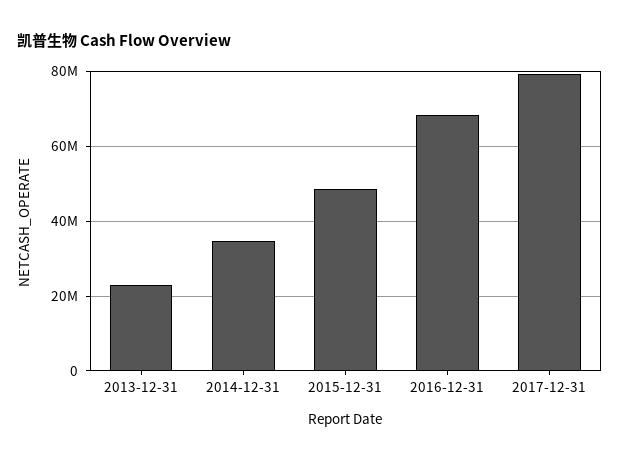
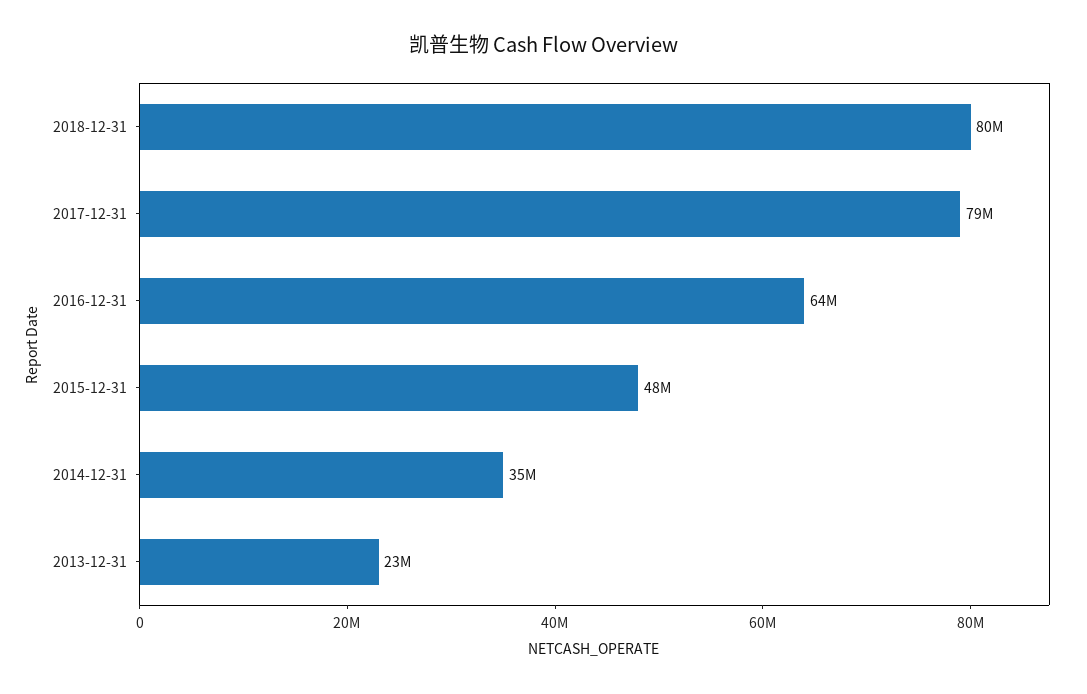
2016-12-31: 68000000 -> 64000000
2018-12-31: none -> 80000000

